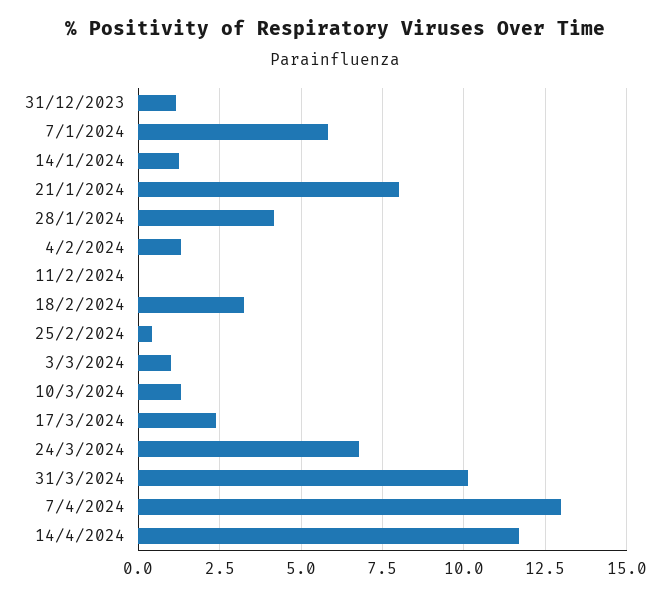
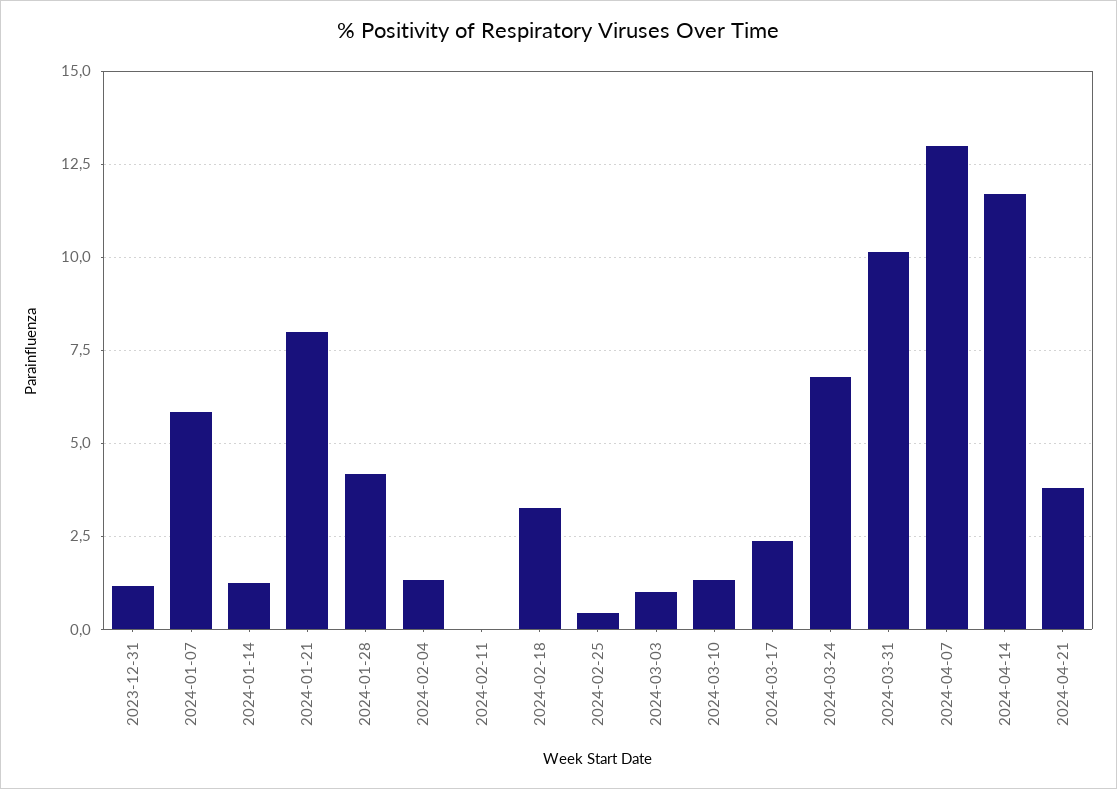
2024-04-21: none -> 3.75

